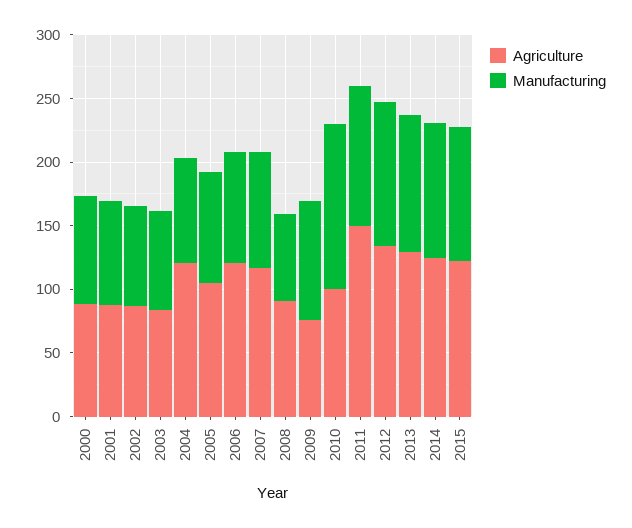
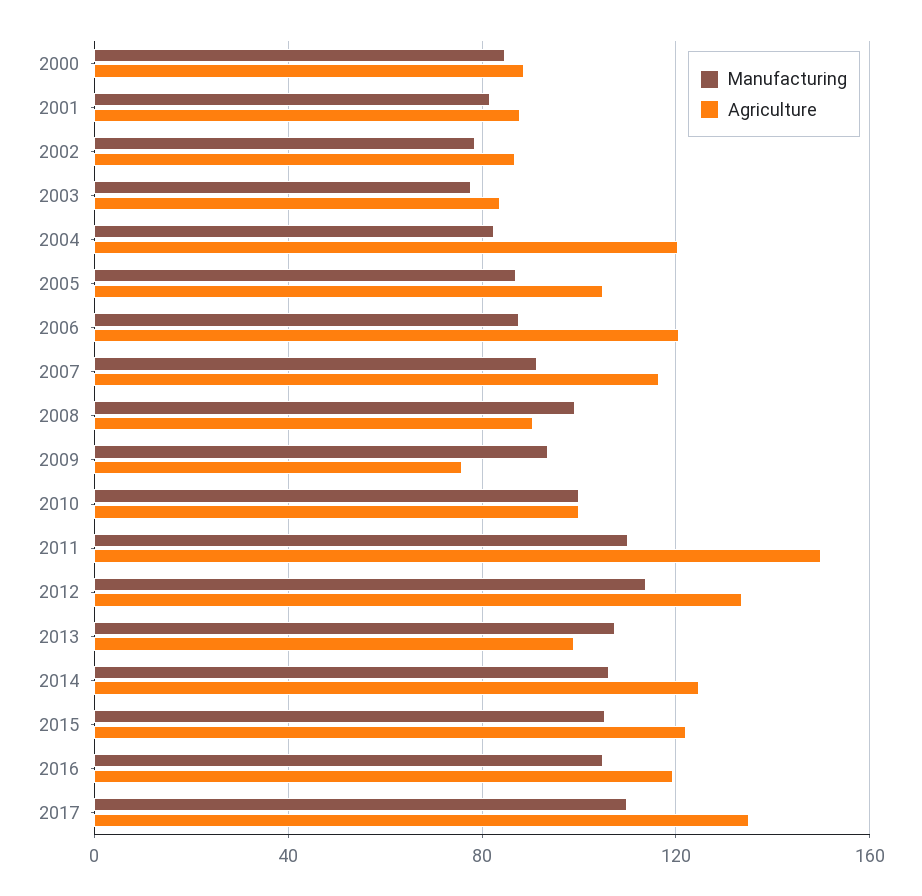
Manufacturing, 2008: 70 -> 100
Manufacturing, 2010: 130 -> 100
Agriculture, 2013: 130 -> 100
Manufacturing, 2016: none -> 105
Agriculture, 2016: none -> 120
Manufacturing, 2017: none -> 110
Agriculture, 2017: none -> 135

